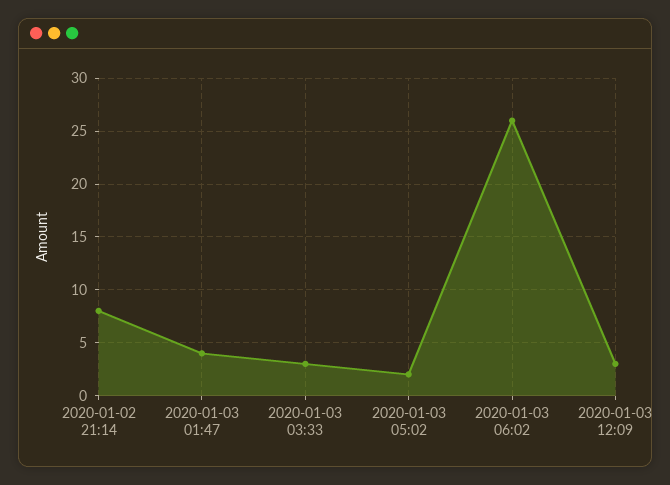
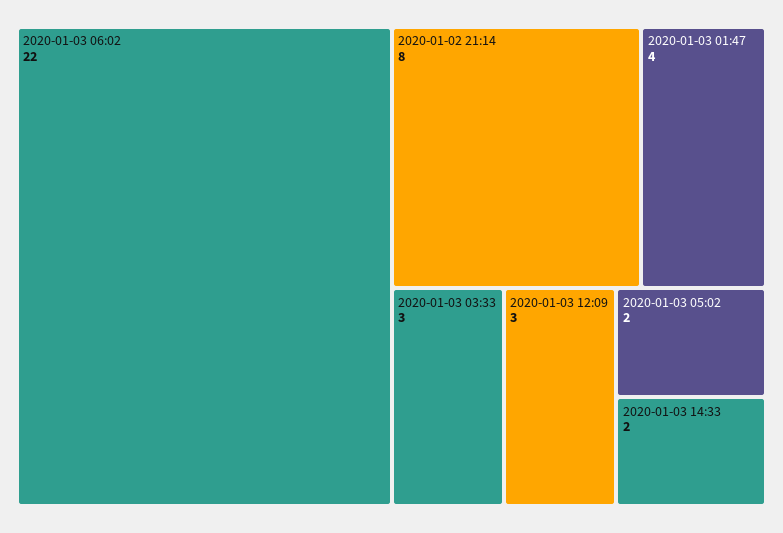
2020-01-03 06:02: 26 -> 22
2020-01-03 14:33: none -> 2

